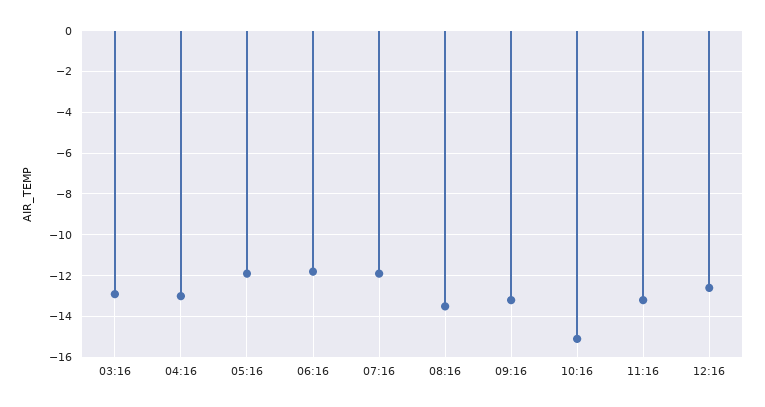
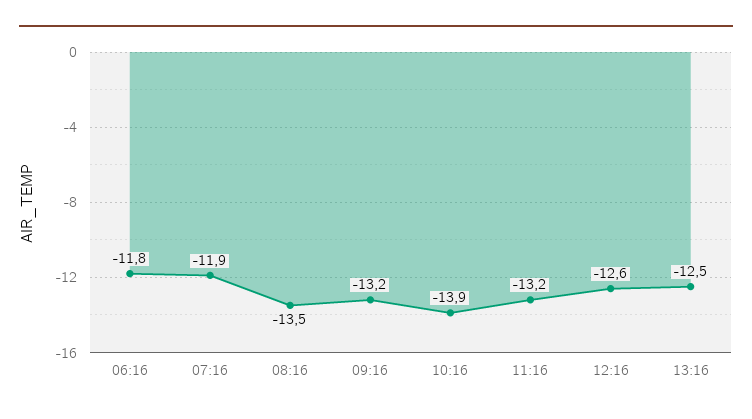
03:16: -13 -> none
04:16: -13 -> none
05:16: -12 -> none
10:16: -15 -> -13.9
13:16: none -> -12.5

